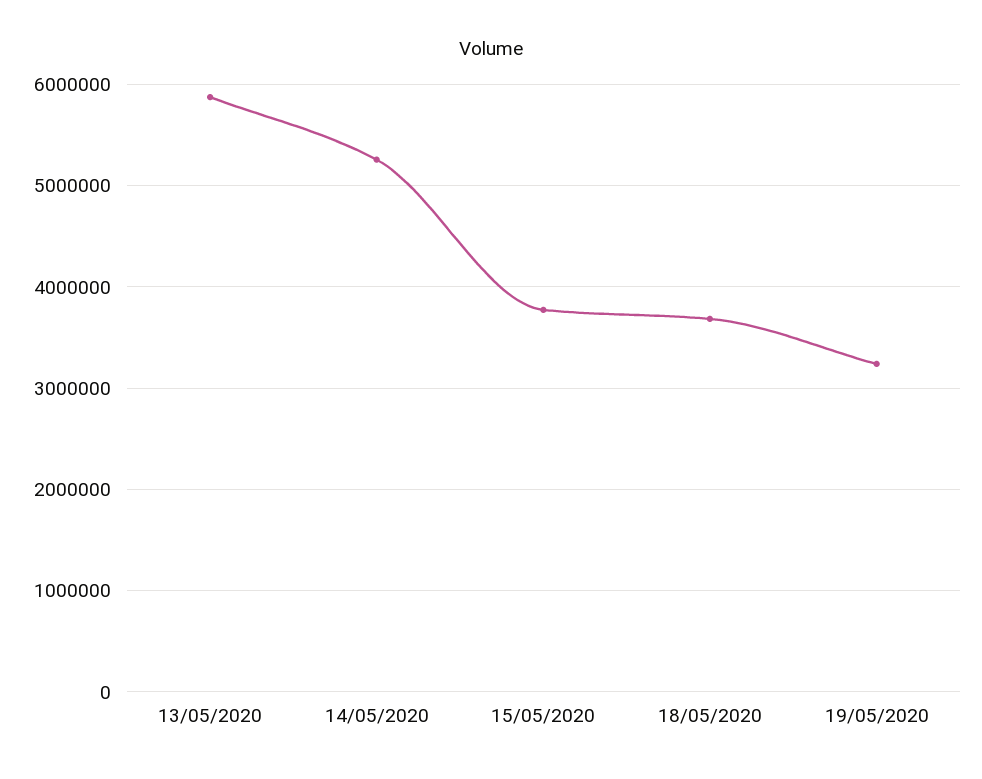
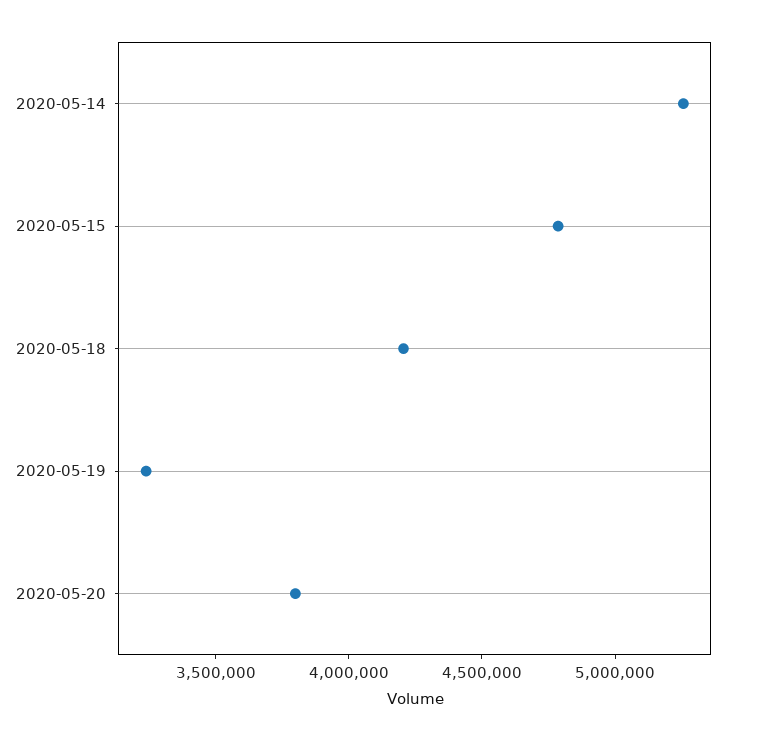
13/05/2020: 5900000 -> none
15/05/2020: 3800000 -> 4800000
18/05/2020: 3700000 -> 4200000
2020-05-20: none -> 3800000

